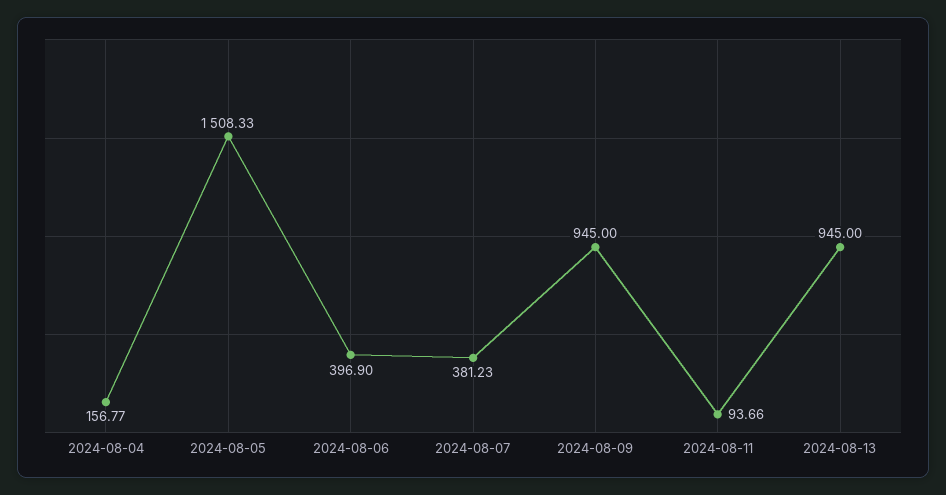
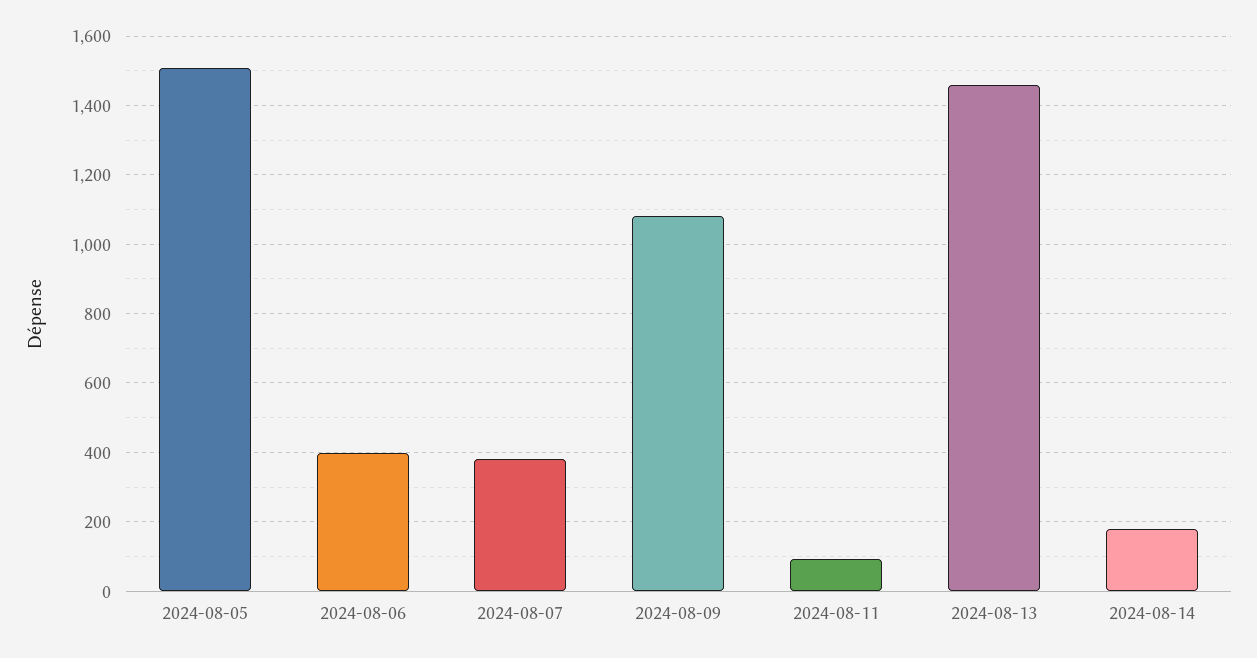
2024-08-04: 156.77 -> none
2024-08-09: 945 -> 1080
2024-08-13: 945 -> 1460
2024-08-14: none -> 180

